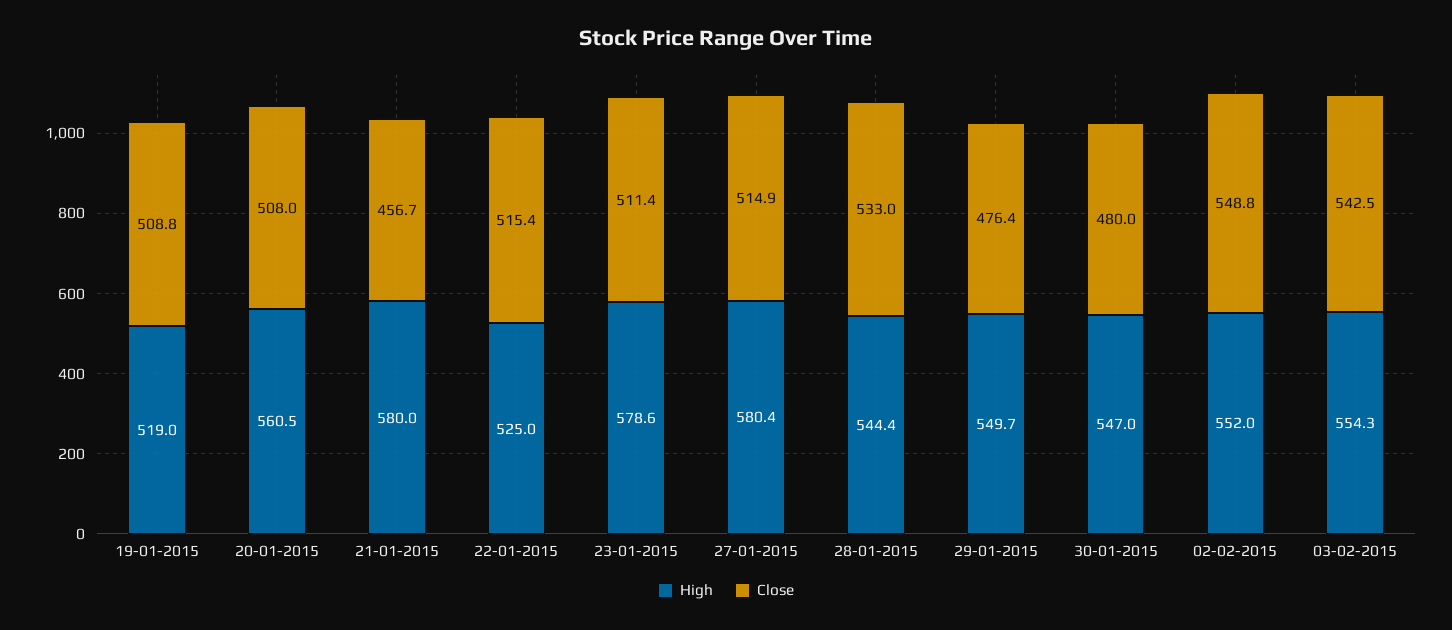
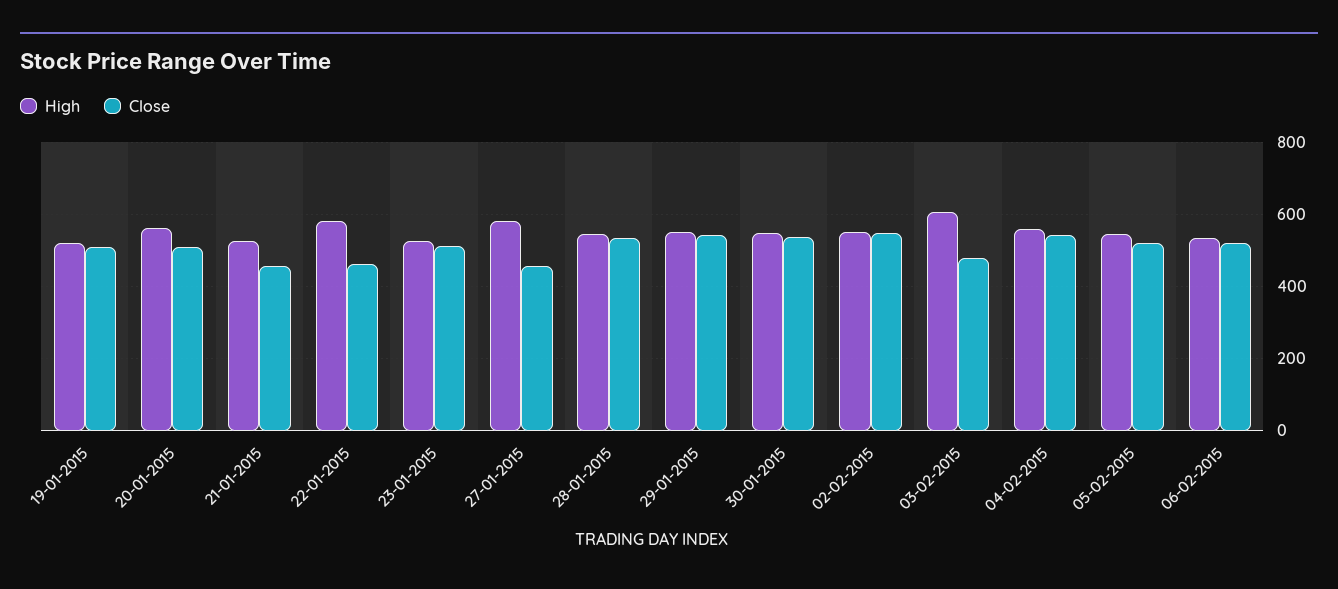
High, 21-01-2015: 580 -> 520
High, 22-01-2015: 525 -> 580
Close, 22-01-2015: 515.4 -> 460
High, 23-01-2015: 578.6 -> 520
Close, 27-01-2015: 514.9 -> 460
Close, 29-01-2015: 476.4 -> 540
Close, 30-01-2015: 480 -> 540
High, 03-02-2015: 554.3 -> 600
Close, 03-02-2015: 542.5 -> 480
High, 04-02-2015: none -> 560
Close, 04-02-2015: none -> 540
High, 05-02-2015: none -> 540
Close, 05-02-2015: none -> 520
High, 06-02-2015: none -> 540
Close, 06-02-2015: none -> 520

